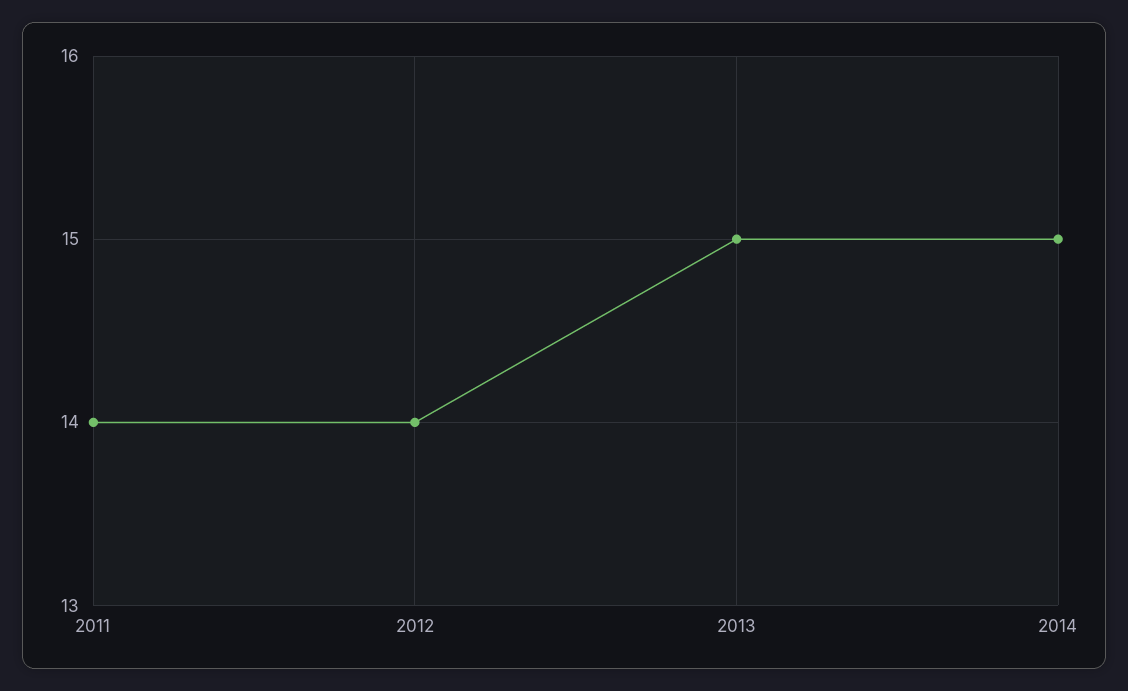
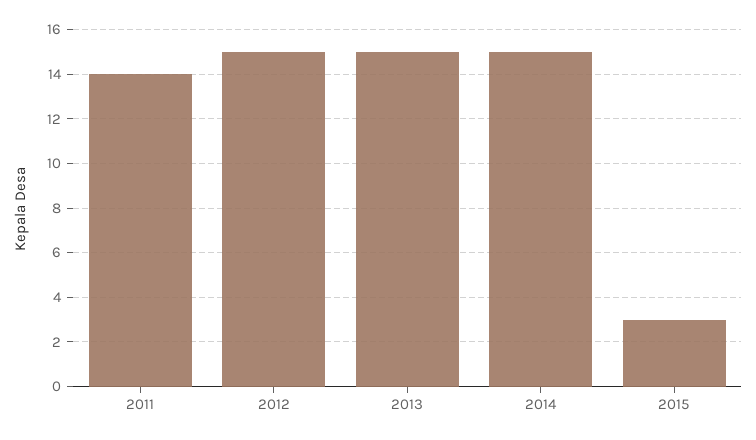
2012: 14 -> 15
2015: none -> 3

